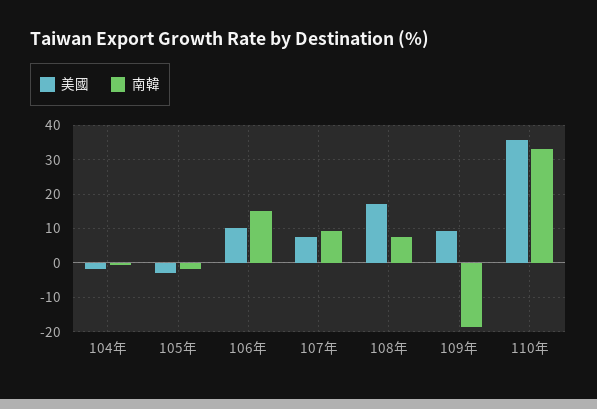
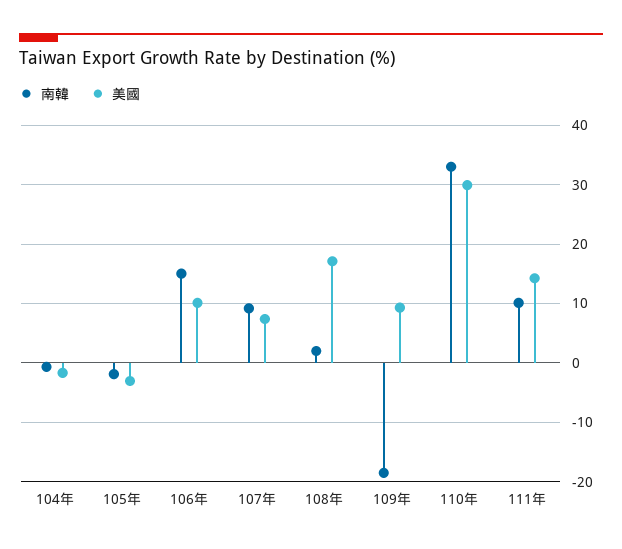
南韓, 108年: 8 -> 2
美國, 110年: 36 -> 30
南韓, 111年: none -> 10
美國, 111年: none -> 14

